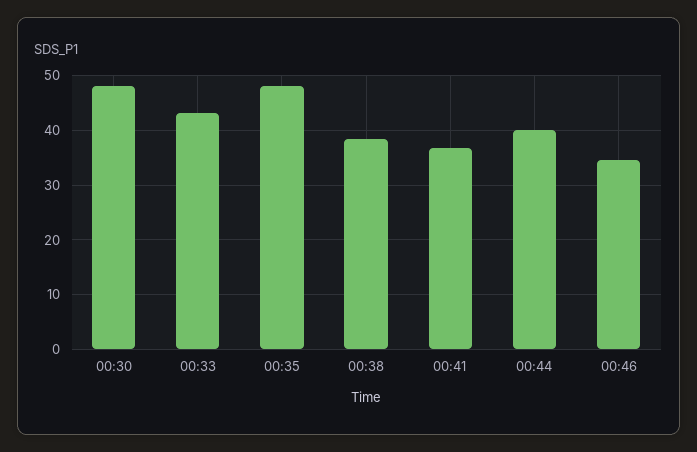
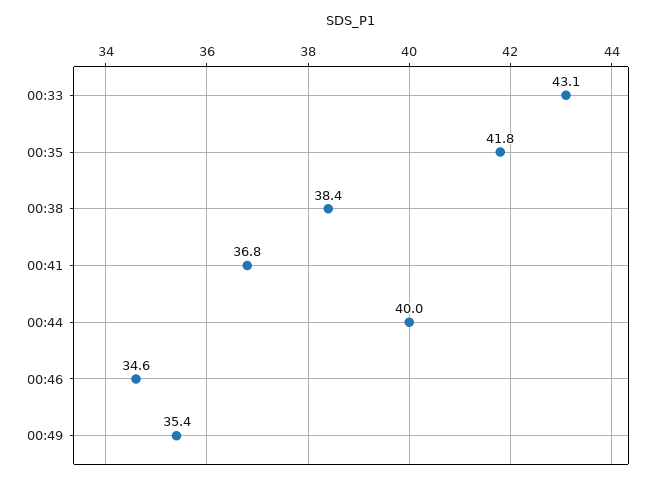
00:30: 48 -> none
00:35: 48 -> 41.8
00:49: none -> 35.4

